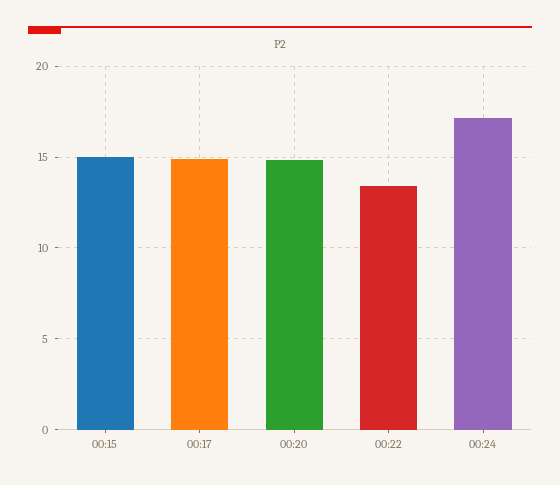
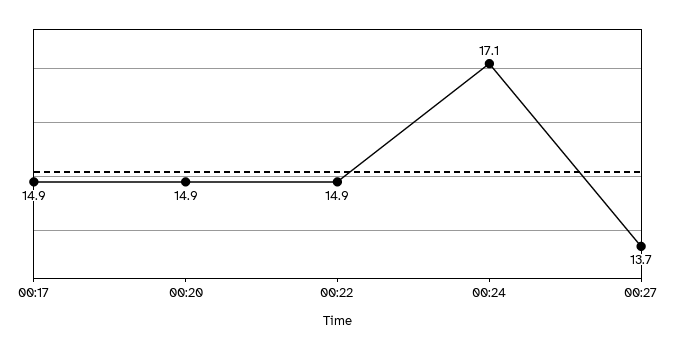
00:15: 15 -> none
00:22: 13.5 -> 14.9
00:27: none -> 13.7

